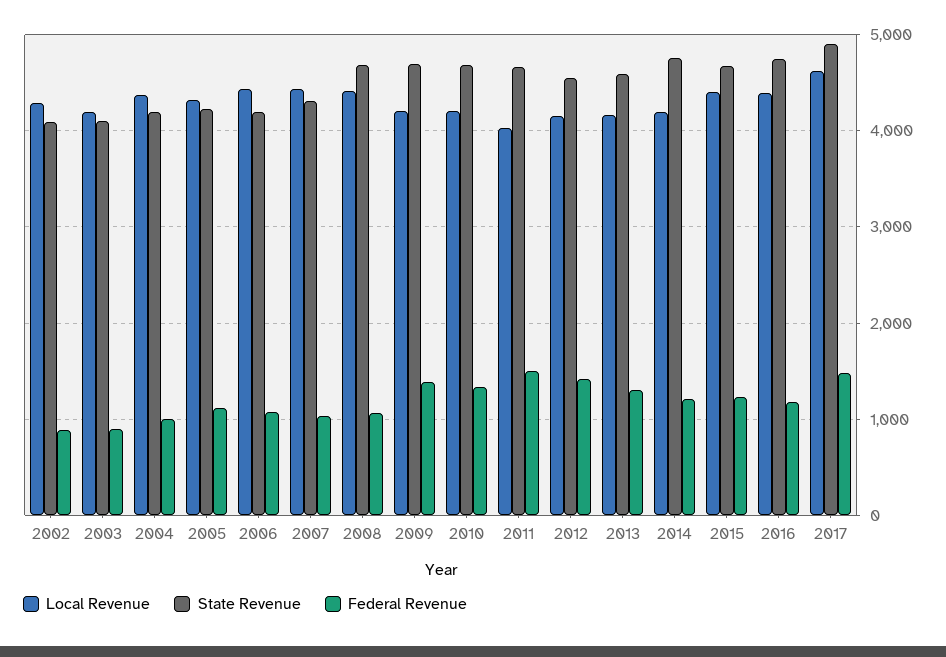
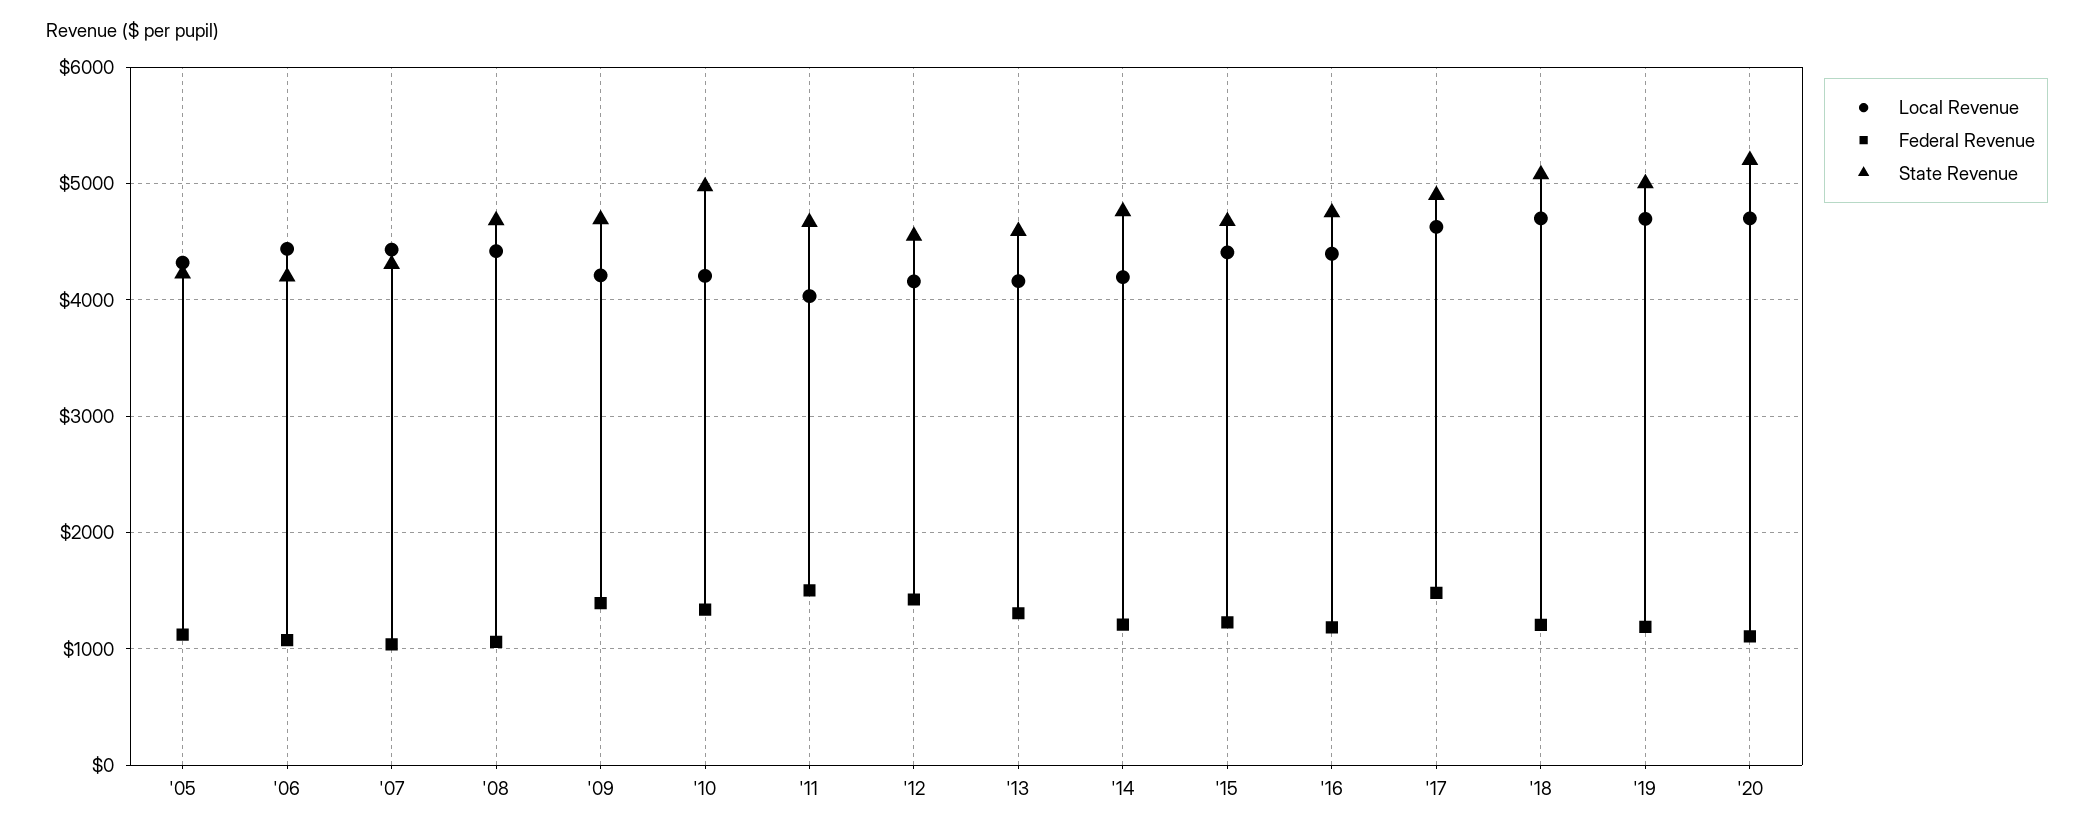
Local Revenue, 2002: 4300 -> none
State Revenue, 2002: 4100 -> none
Federal Revenue, 2002: 900 -> none
Local Revenue, 2003: 4200 -> none
State Revenue, 2003: 4100 -> none
Federal Revenue, 2003: 900 -> none
Local Revenue, 2004: 4400 -> none
State Revenue, 2004: 4200 -> none
Federal Revenue, 2004: 1000 -> none
State Revenue, 2010: 4700 -> 5000
Local Revenue, '18: none -> 4700
Federal Revenue, '18: none -> 1200
State Revenue, '18: none -> 5100
Local Revenue, '19: none -> 4700
Federal Revenue, '19: none -> 1200
State Revenue, '19: none -> 5000
Local Revenue, '20: none -> 4700
Federal Revenue, '20: none -> 1100
State Revenue, '20: none -> 5200

